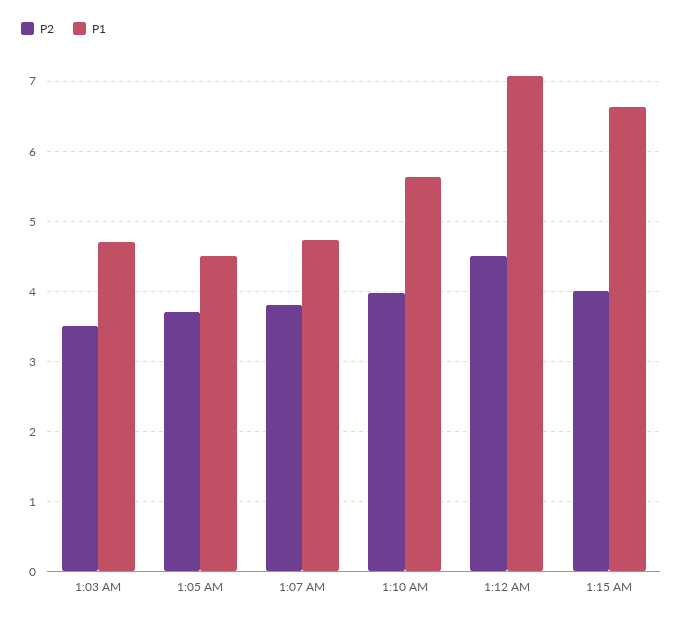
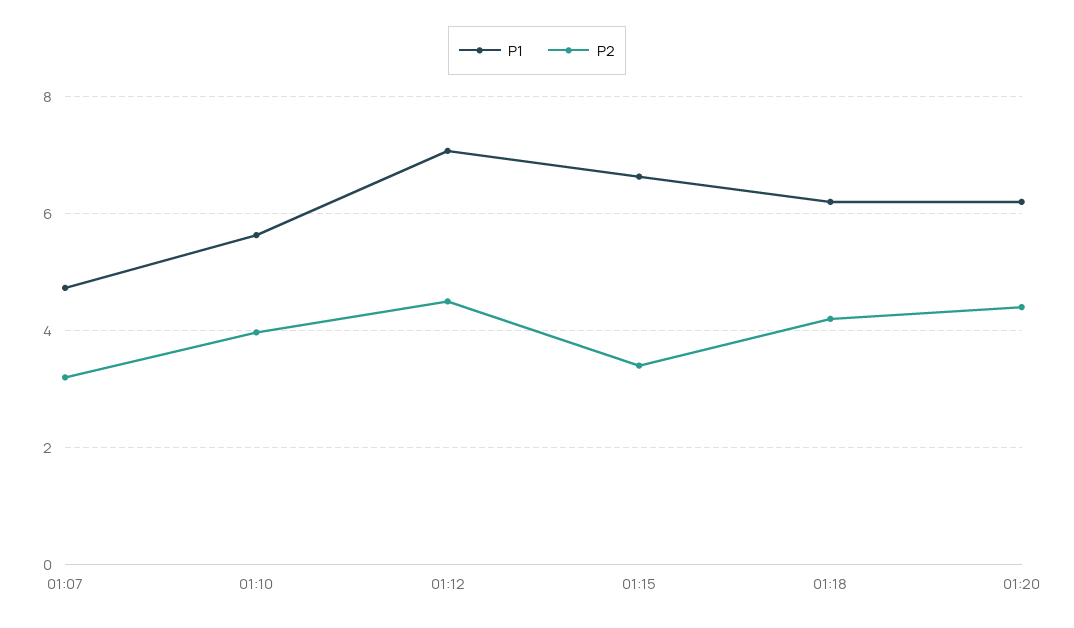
P2, 1:03 AM: 3.5 -> none
P1, 1:03 AM: 4.7 -> none
P2, 1:05 AM: 3.7 -> none
P1, 1:05 AM: 4.5 -> none
P2, 1:07 AM: 3.8 -> 3.2
P2, 1:15 AM: 4 -> 3.4
P1, 01:18: none -> 6.2
P2, 01:18: none -> 4.2
P1, 01:20: none -> 6.2
P2, 01:20: none -> 4.4

